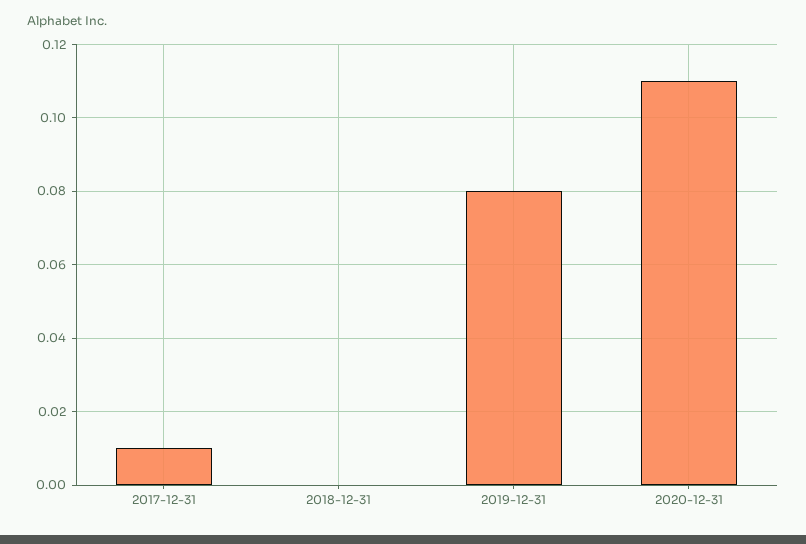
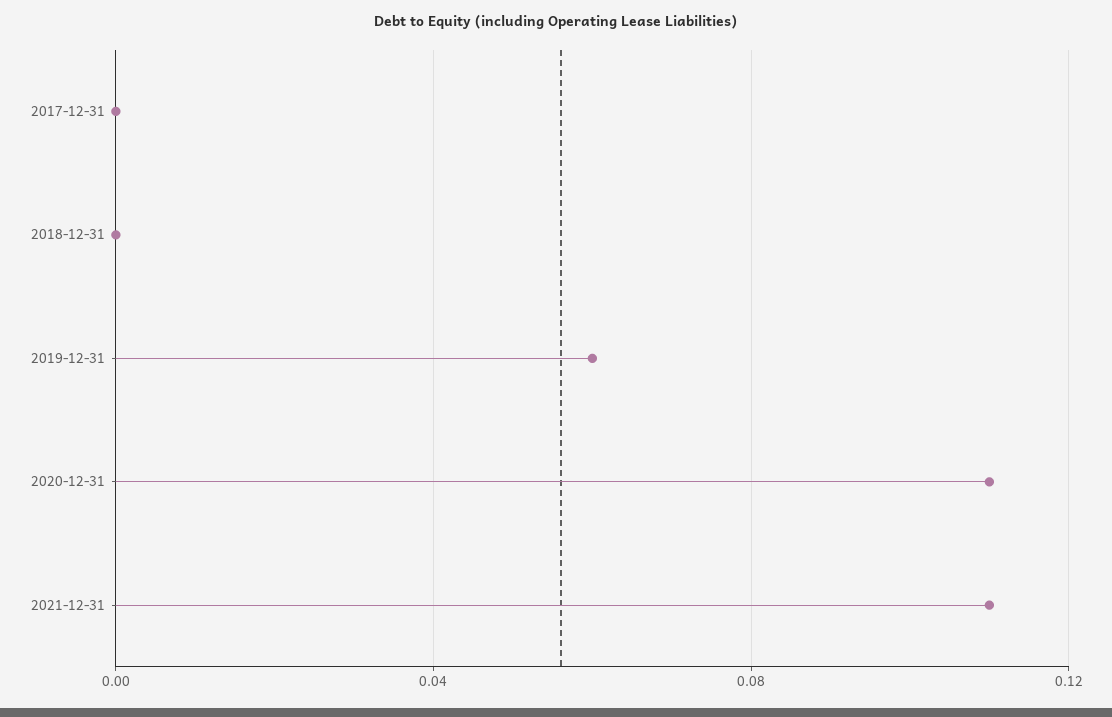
2017-12-31: 0.01 -> 0
2019-12-31: 0.08 -> 0.06
2021-12-31: none -> 0.11

